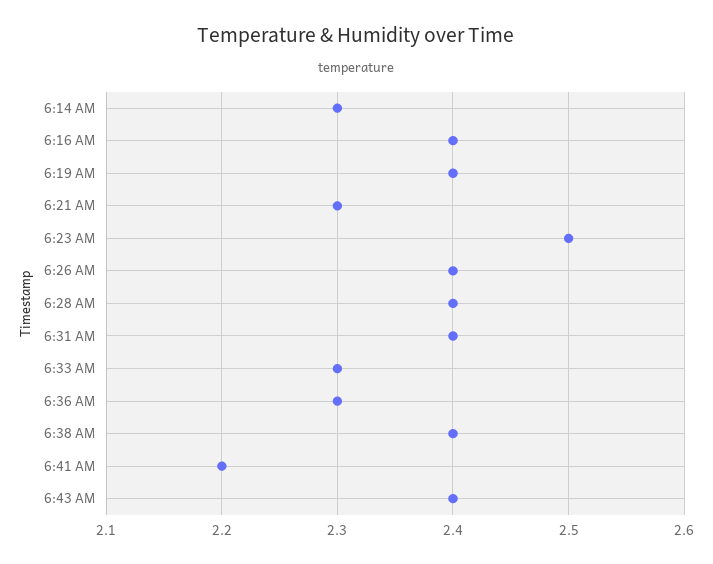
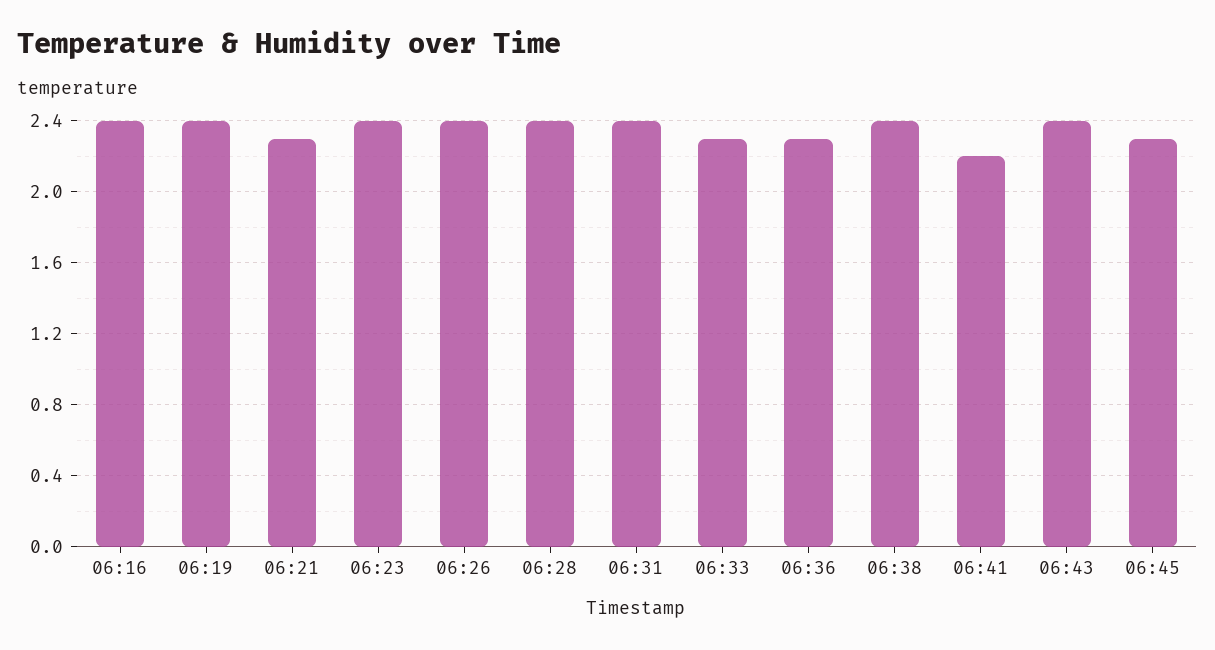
6:14 AM: 2.3 -> none
6:23 AM: 2.5 -> 2.4
06:45: none -> 2.3

